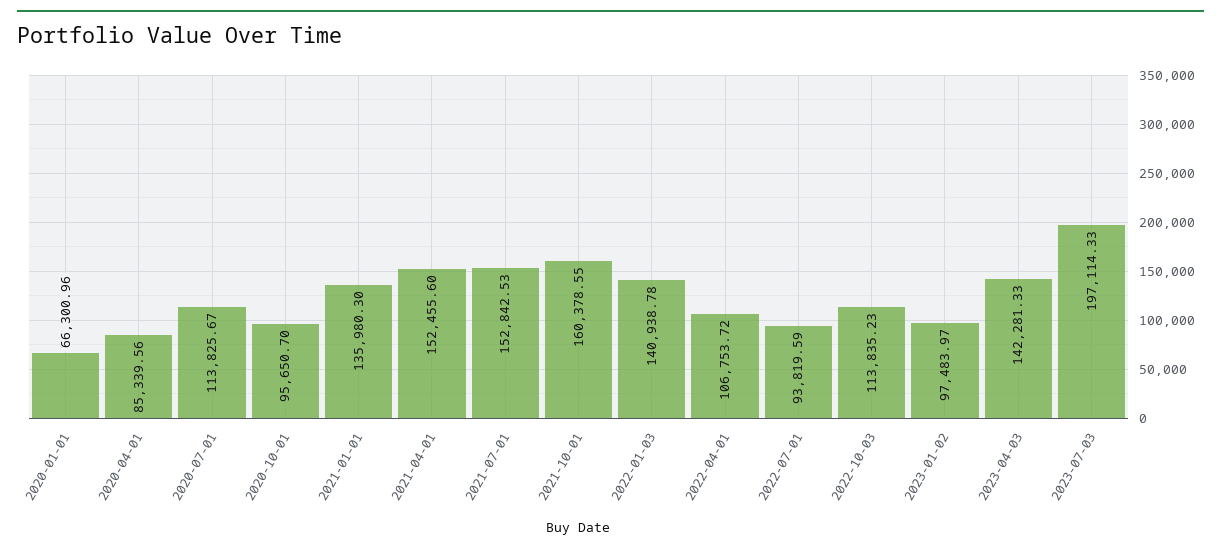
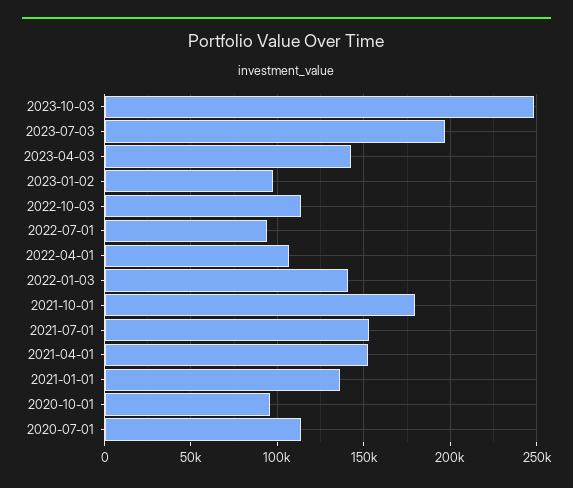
2020-01-01: 66300.96 -> none
2020-04-01: 85339.56 -> none
2021-10-01: 160378.55 -> 180000
2023-10-03: none -> 250000

